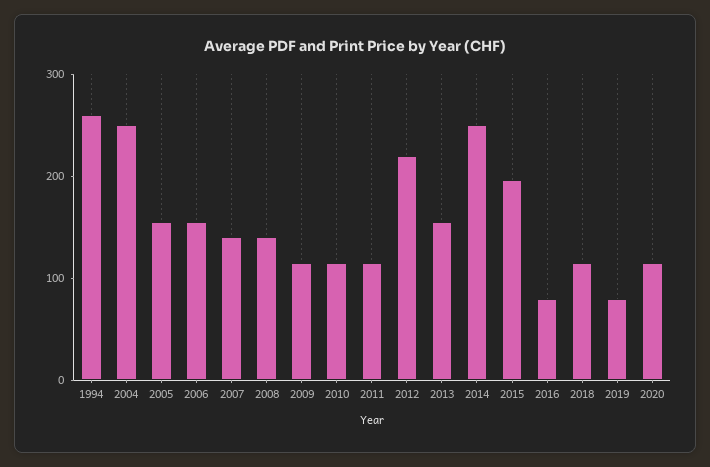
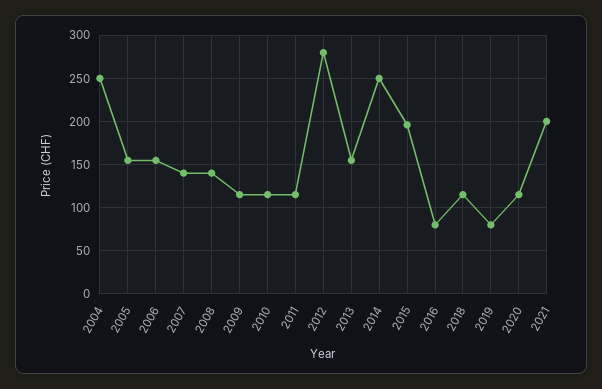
1994: 260 -> none
2012: 220 -> 280
2021: none -> 200

